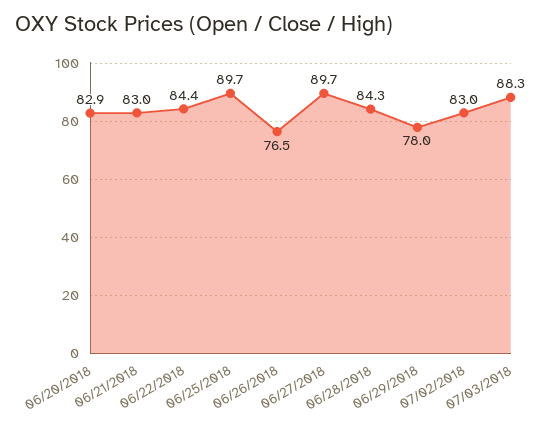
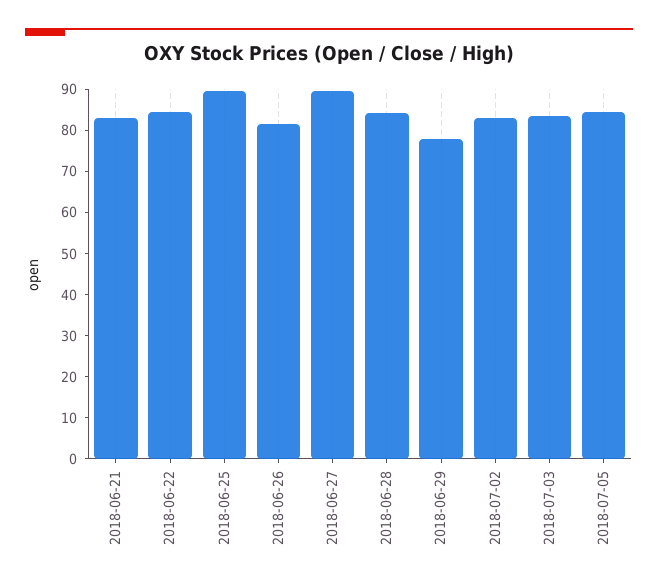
06/20/2018: 82.9 -> none
06/26/2018: 76.5 -> 82
07/03/2018: 88.3 -> 84
2018-07-05: none -> 84

